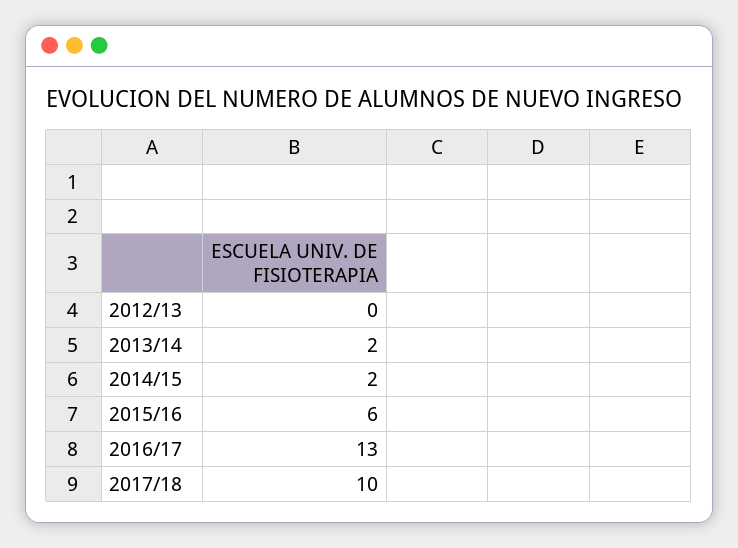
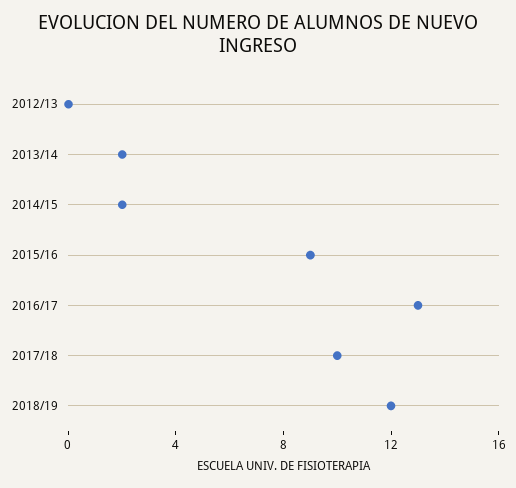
2015/16: 6 -> 9
2018/19: none -> 12

